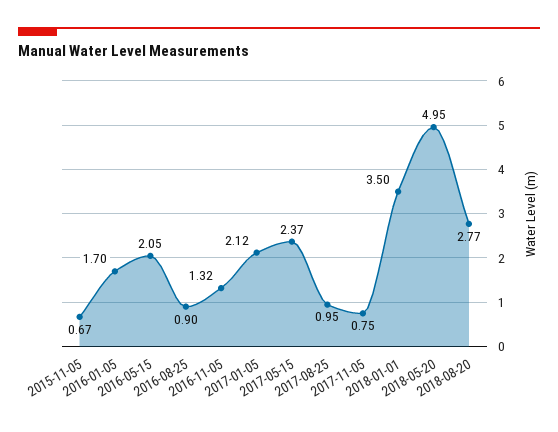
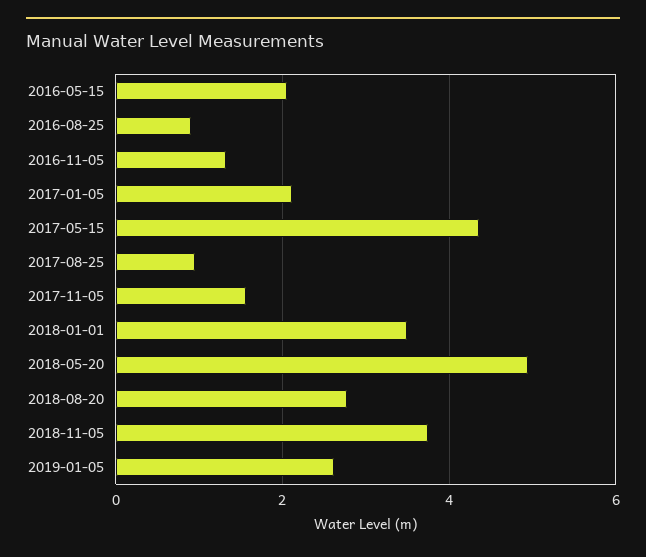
2015-11-05: 0.67 -> none
2016-01-05: 1.7 -> none
2017-05-15: 2.37 -> 4.4
2017-11-05: 0.75 -> 1.6
2018-11-05: none -> 3.8
2019-01-05: none -> 2.6

